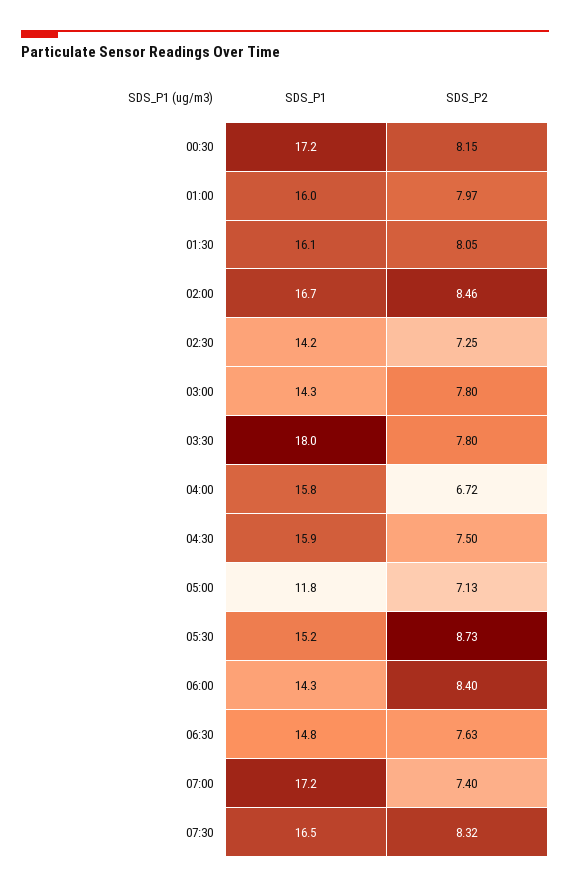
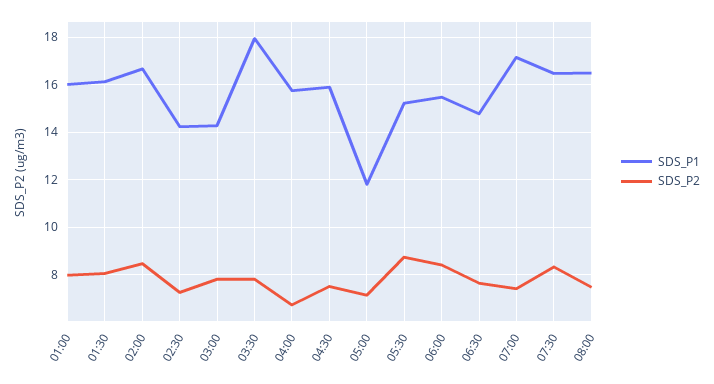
SDS_P1, 00:30: 17.2 -> none
SDS_P2, 00:30: 8.15 -> none
SDS_P1, 06:00: 14.3 -> 15.5
SDS_P1, 08:00: none -> 16.5
SDS_P2, 08:00: none -> 7.5

